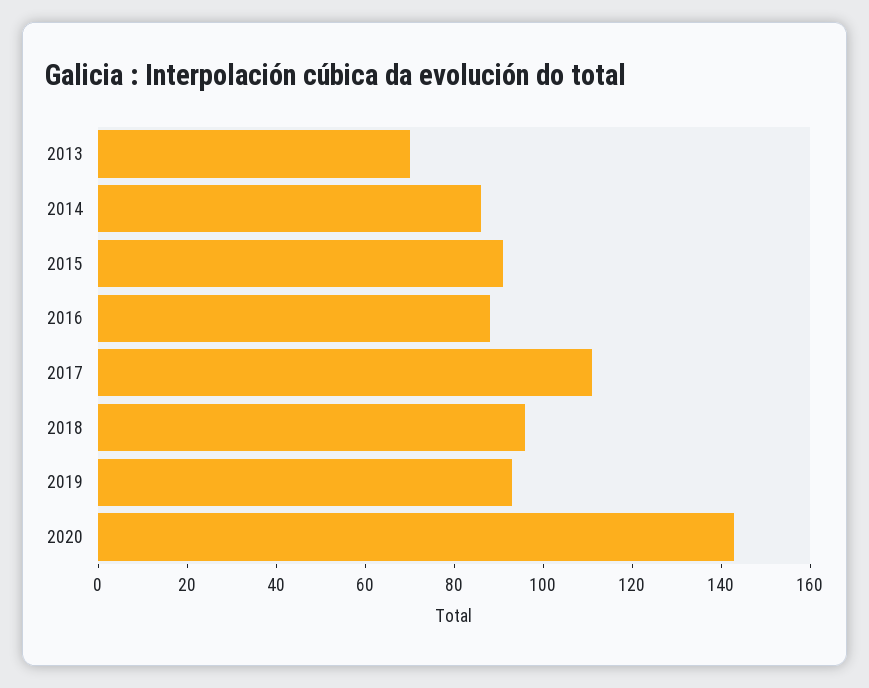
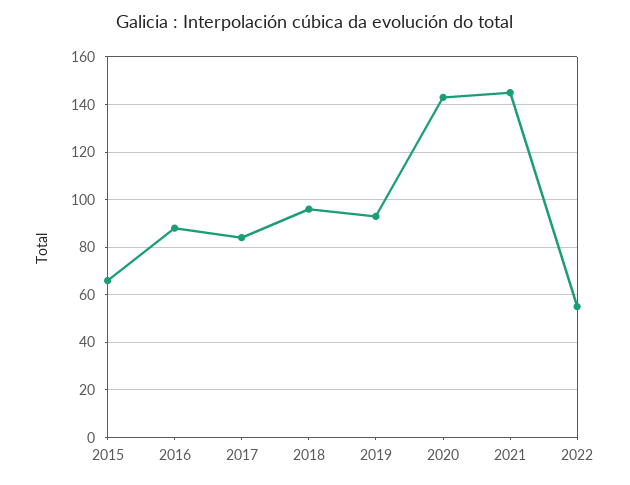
2013: 70 -> none
2014: 85 -> none
2015: 90 -> 65
2017: 110 -> 85
2021: none -> 145
2022: none -> 55

